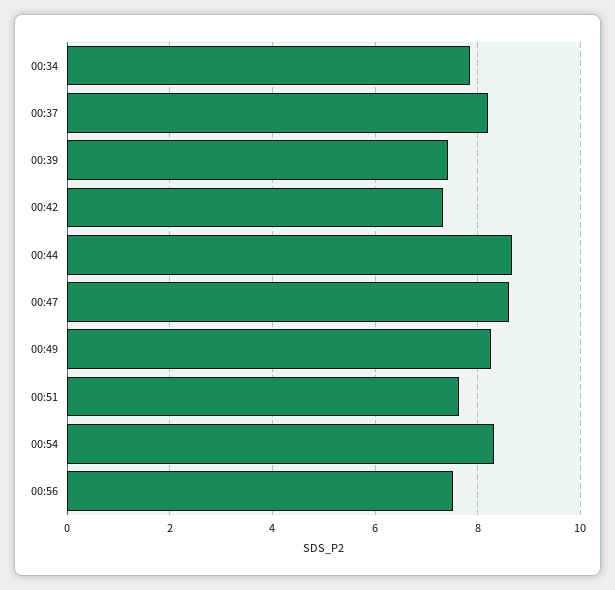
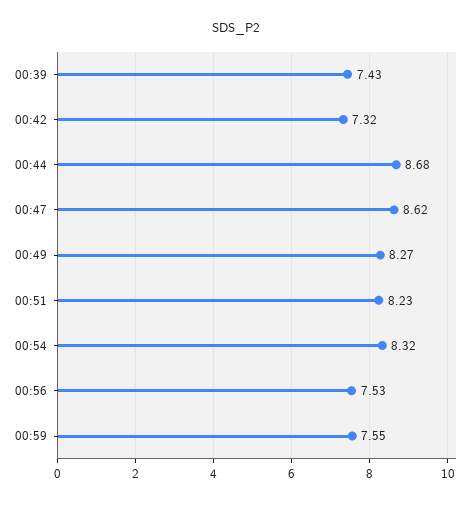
00:34: 7.8 -> none
00:37: 8.2 -> none
00:51: 7.6 -> 8.23
00:59: none -> 7.55

